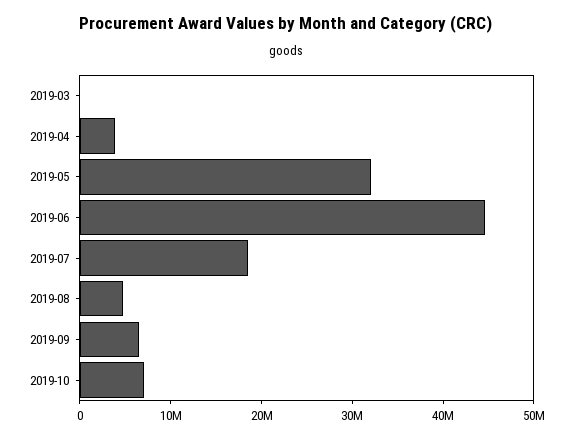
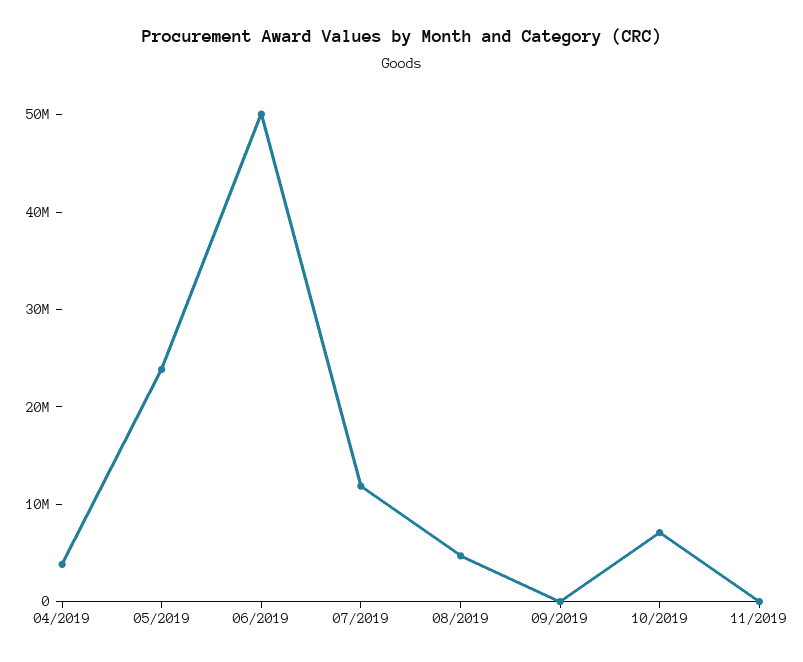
2019-03: 0 -> none
2019-05: 32000000 -> 24000000
2019-06: 44000000 -> 50000000
2019-07: 18000000 -> 12000000
2019-09: 6000000 -> 0
11/2019: none -> 0

